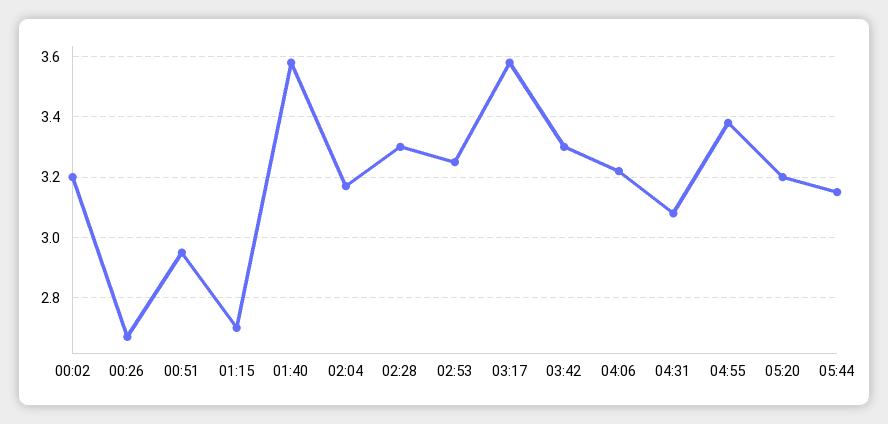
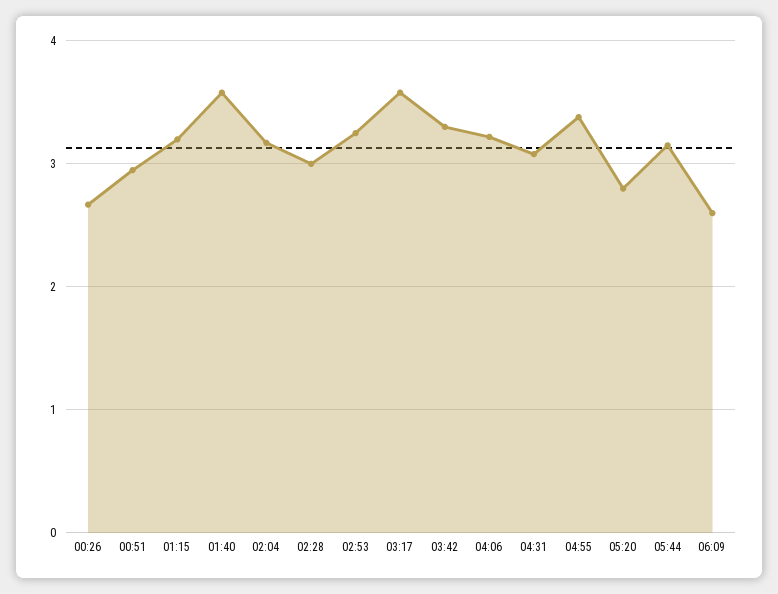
00:02: 3.2 -> none
01:15: 2.7 -> 3.2
02:28: 3.3 -> 3
05:20: 3.2 -> 2.8
06:09: none -> 2.6

